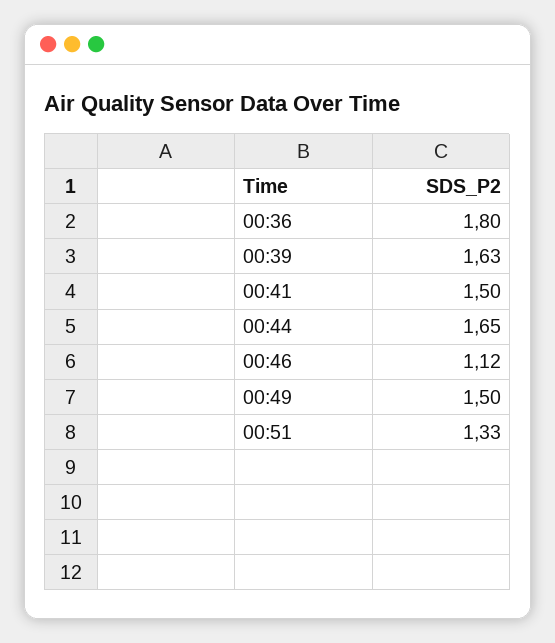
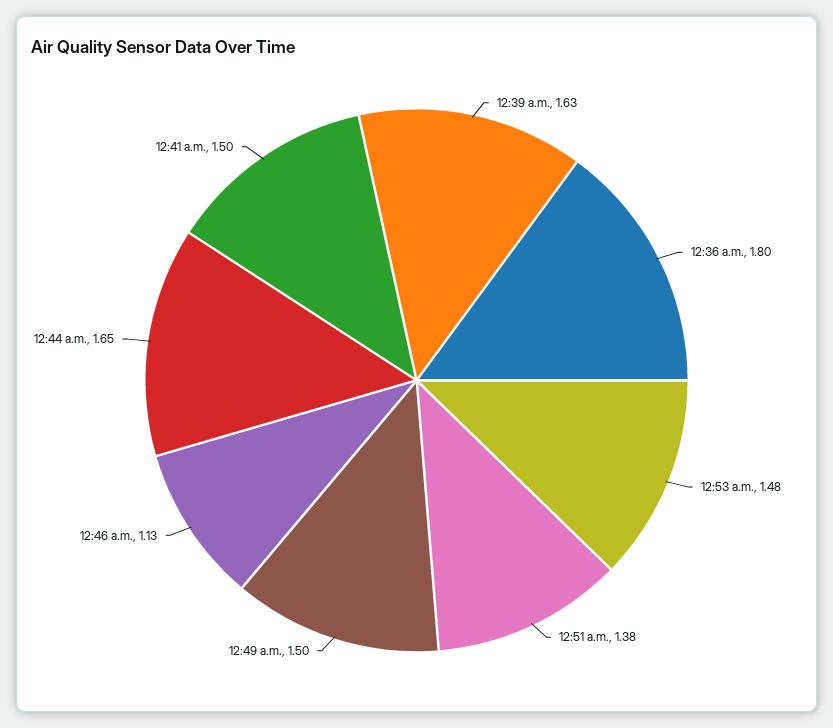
00:46: 1.12 -> 1.13
00:51: 1.33 -> 1.38
12:53 a.m.: none -> 1.48

